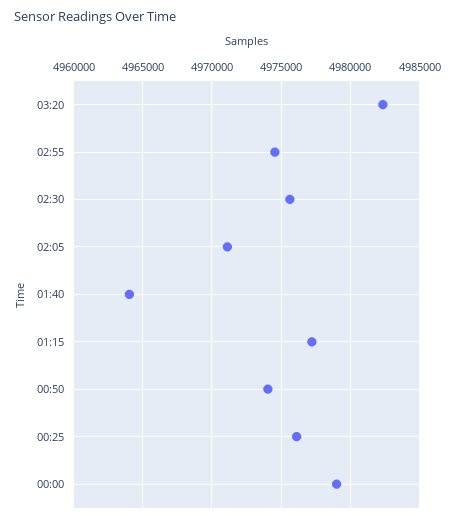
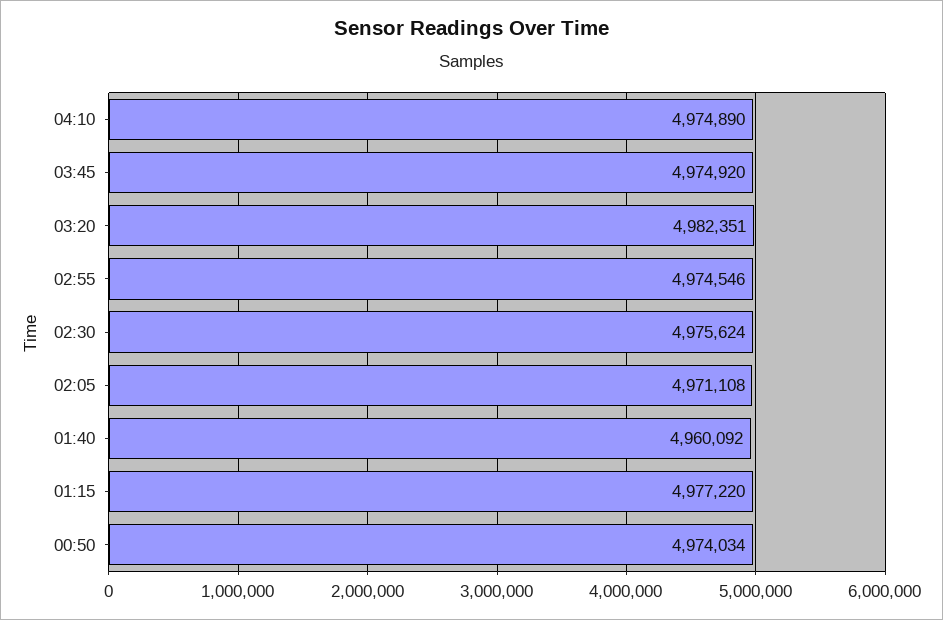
01:40: 4964000 -> 4960092
00:25: 4976000 -> none
00:00: 4979000 -> none
04:10: none -> 4974890
03:45: none -> 4974920

